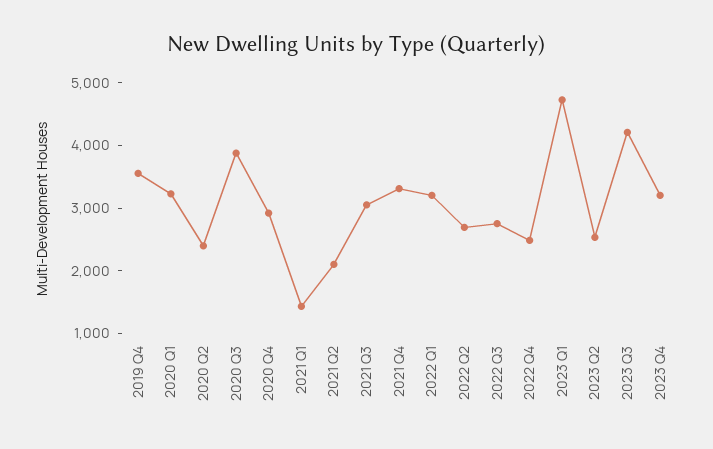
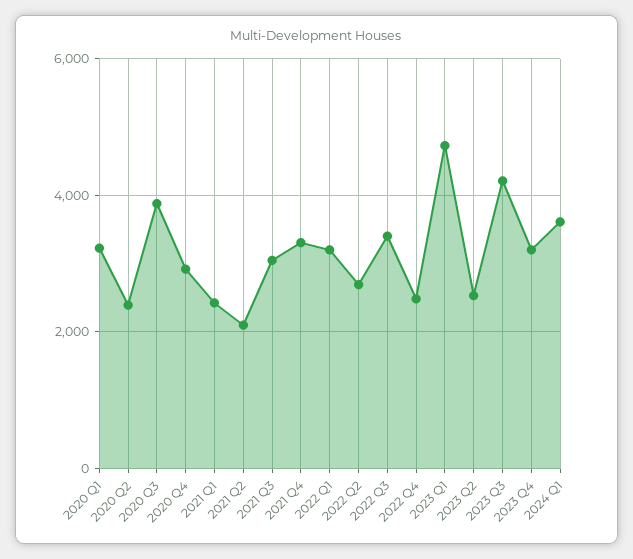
2019 Q4: 3600 -> none
2021 Q1: 1400 -> 2400
2022 Q3: 2800 -> 3400
2024 Q1: none -> 3600

